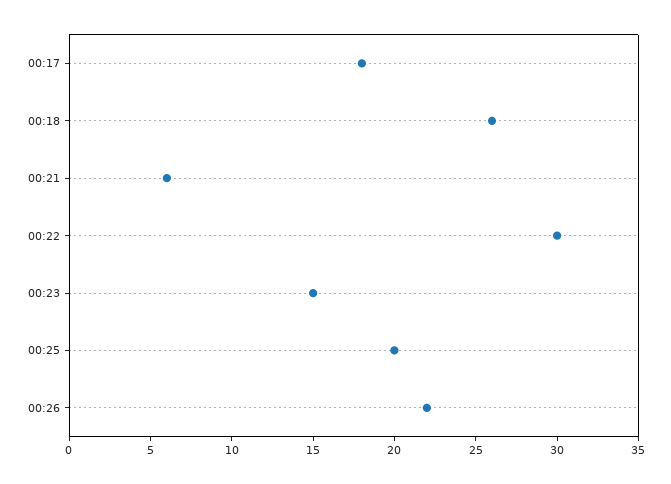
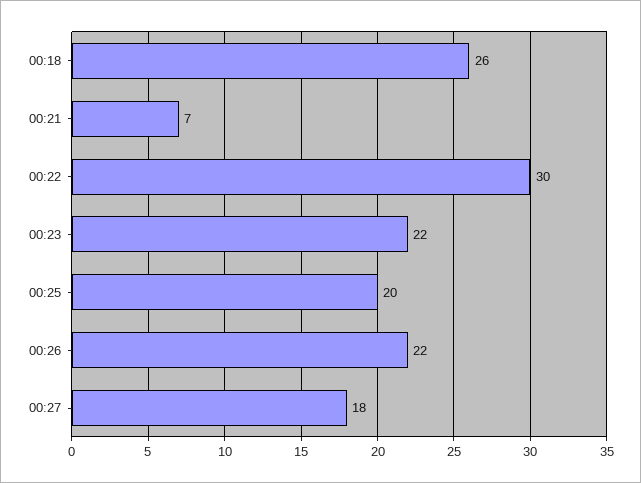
00:17: 18 -> none
00:21: 6 -> 7
00:23: 15 -> 22
00:27: none -> 18

